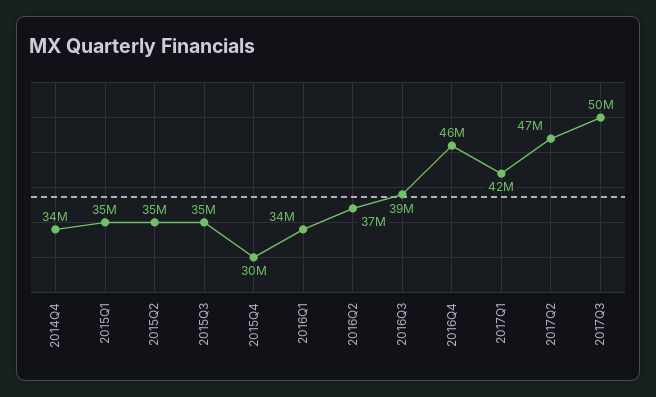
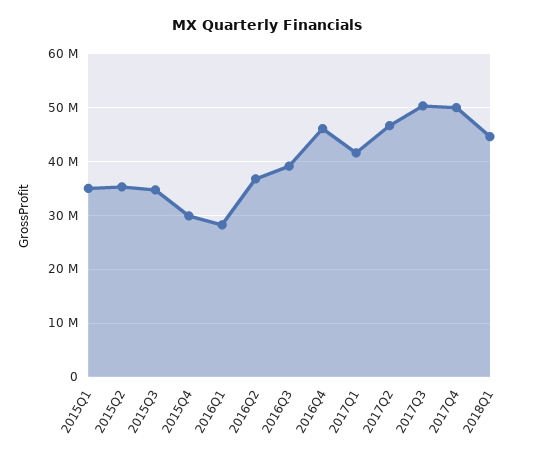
2014Q4: 34000000 -> none
2016Q1: 34000000 -> 28000000
2017Q4: none -> 50000000
2018Q1: none -> 44000000

